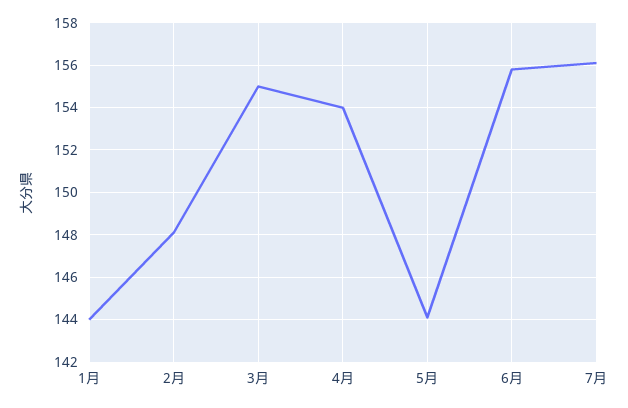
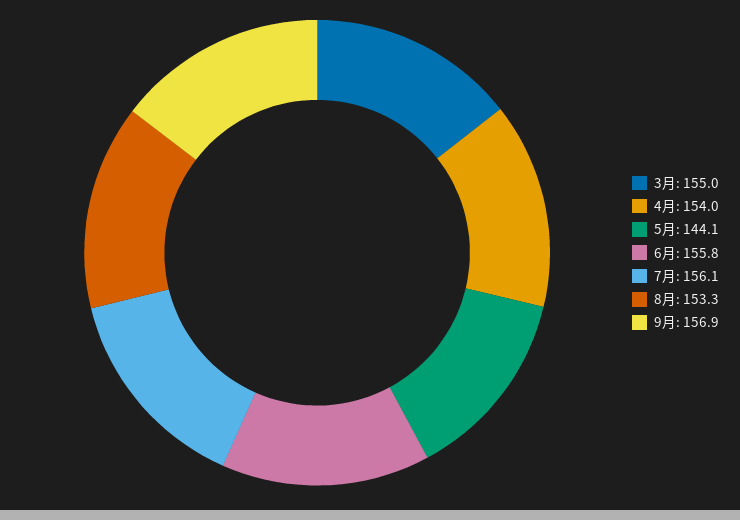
1月: 144 -> none
2月: 148 -> none
8月: none -> 153.3
9月: none -> 156.9

